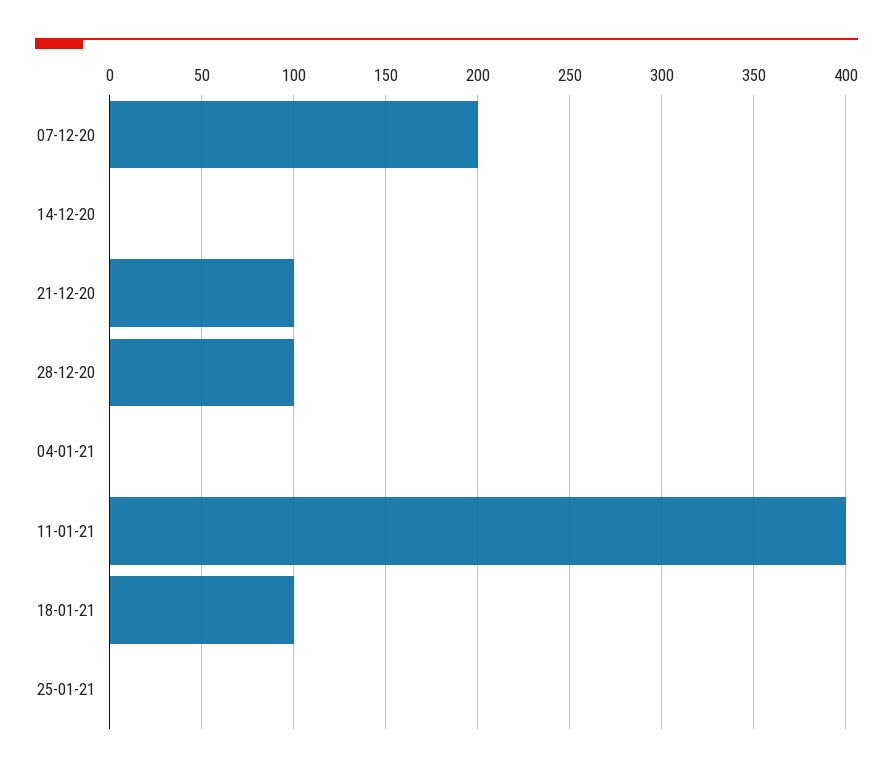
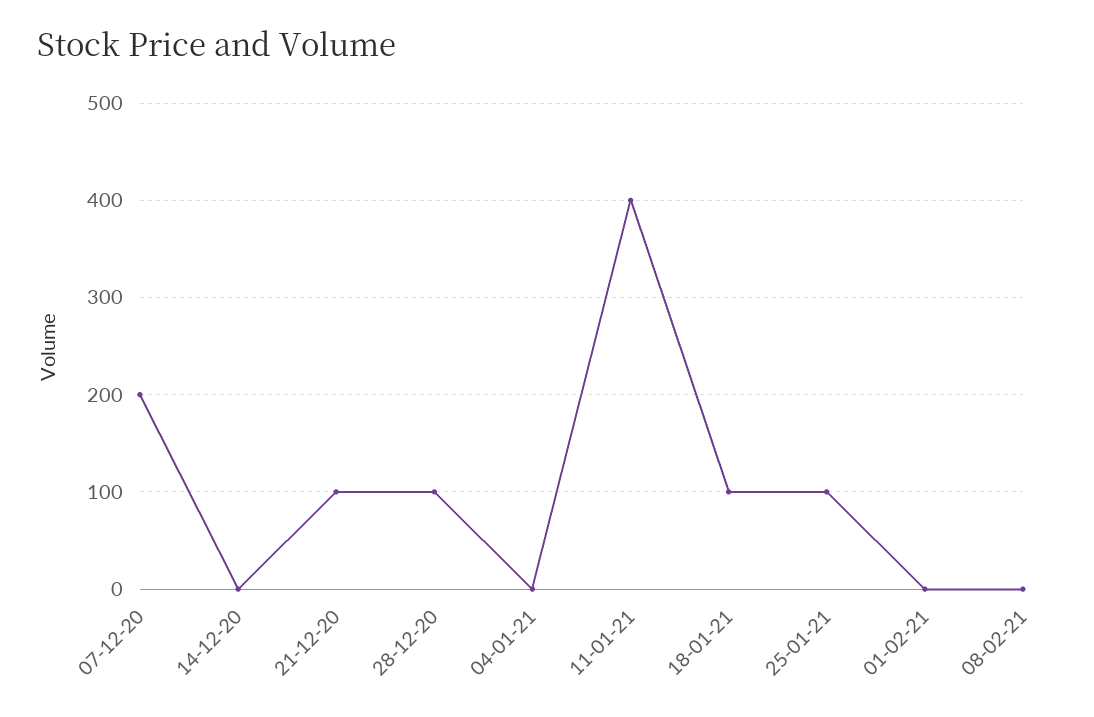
25-01-21: 0 -> 100
01-02-21: none -> 0
08-02-21: none -> 0

